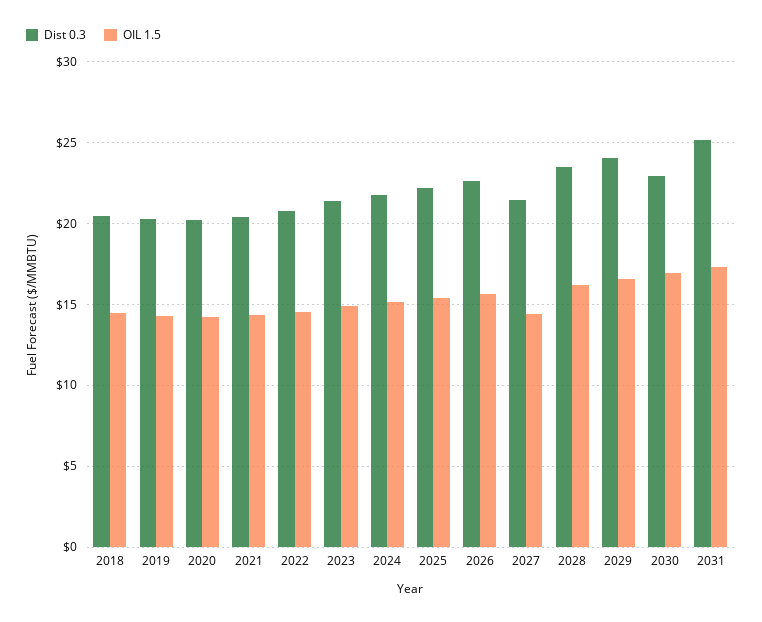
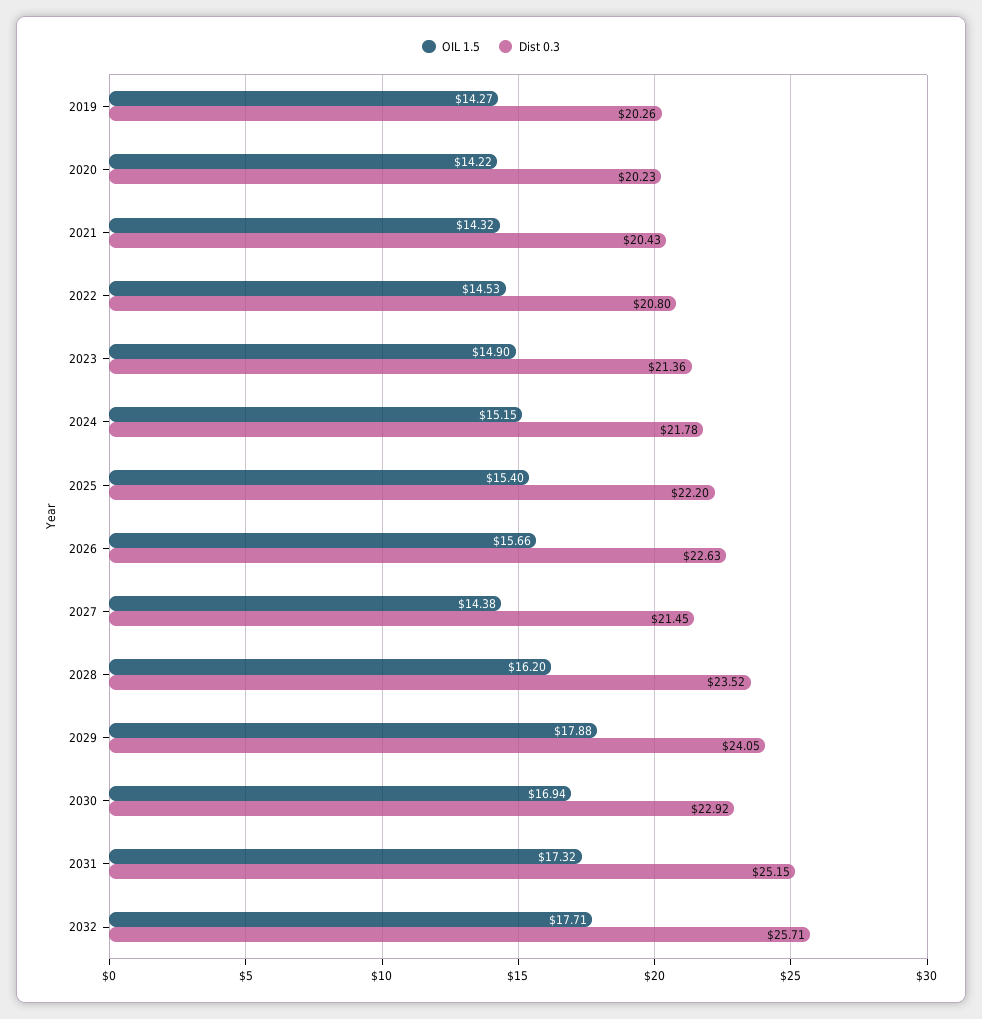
Dist 0.3, 2018: 20.5 -> none
OIL 1.5, 2018: 14.5 -> none
OIL 1.5, 2029: 16.5 -> 17.88
OIL 1.5, 2032: none -> 17.71
Dist 0.3, 2032: none -> 25.71

